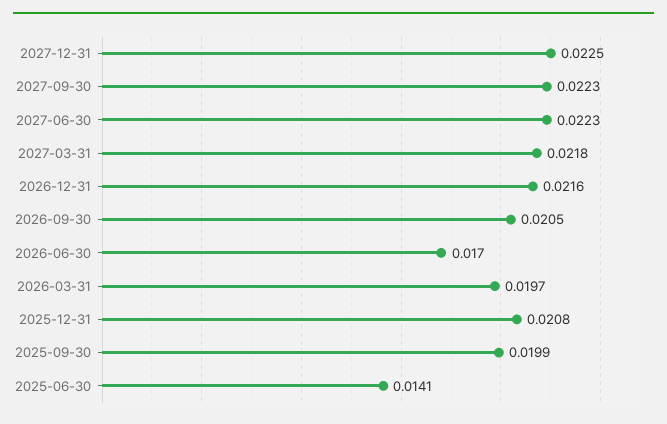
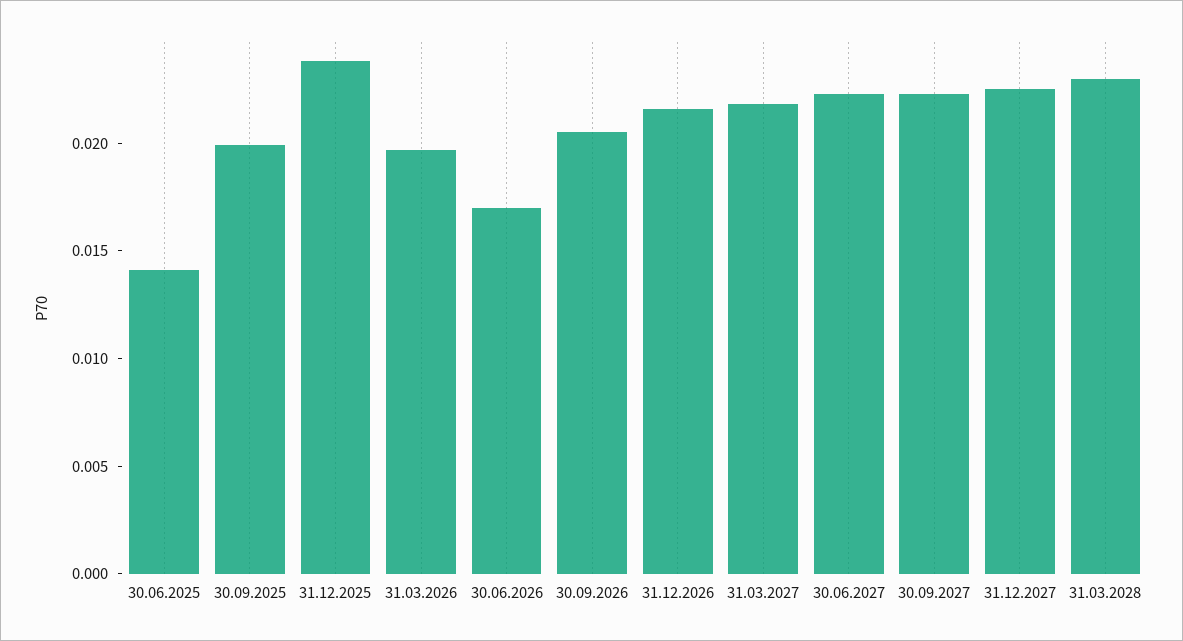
2025-12-31: 0.0208 -> 0.024
31.03.2028: none -> 0.023

